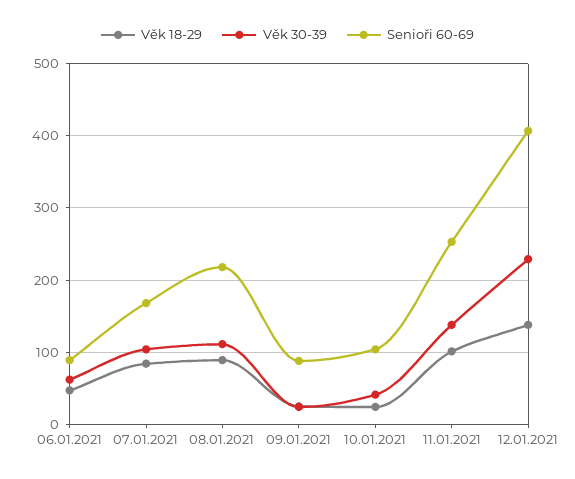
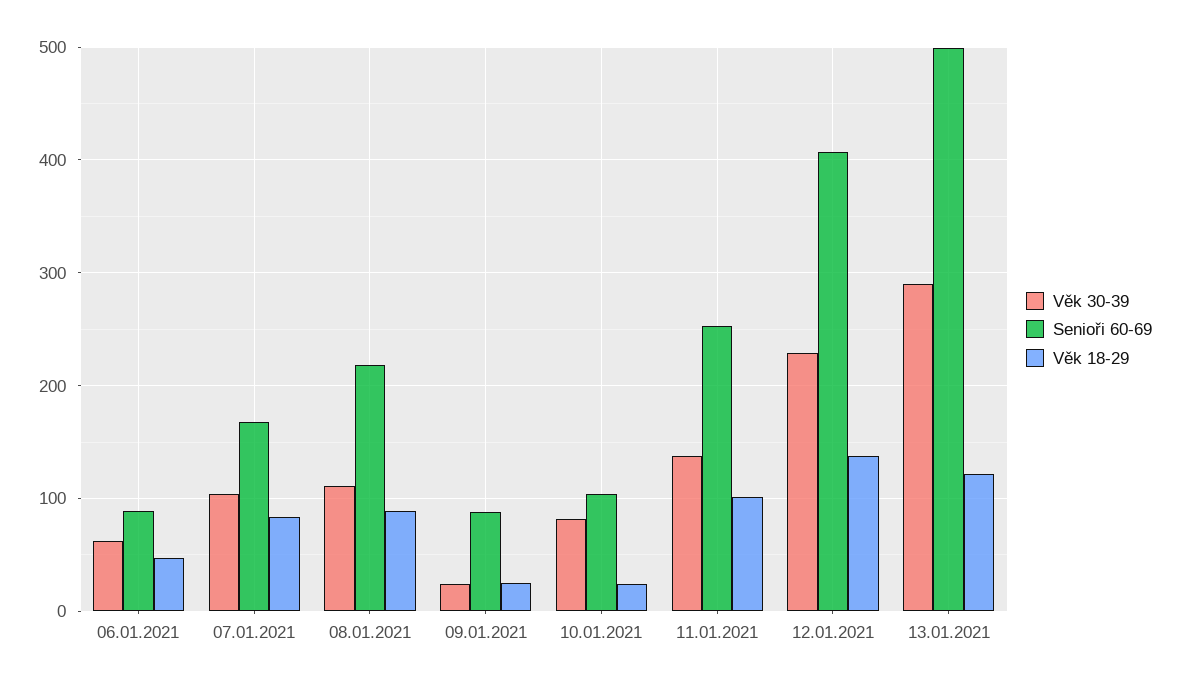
Věk 30-39, 10.01.2021: 40 -> 80
Věk 30-39, 13.01.2021: none -> 290
Senioři 60-69, 13.01.2021: none -> 500
Věk 18-29, 13.01.2021: none -> 120

